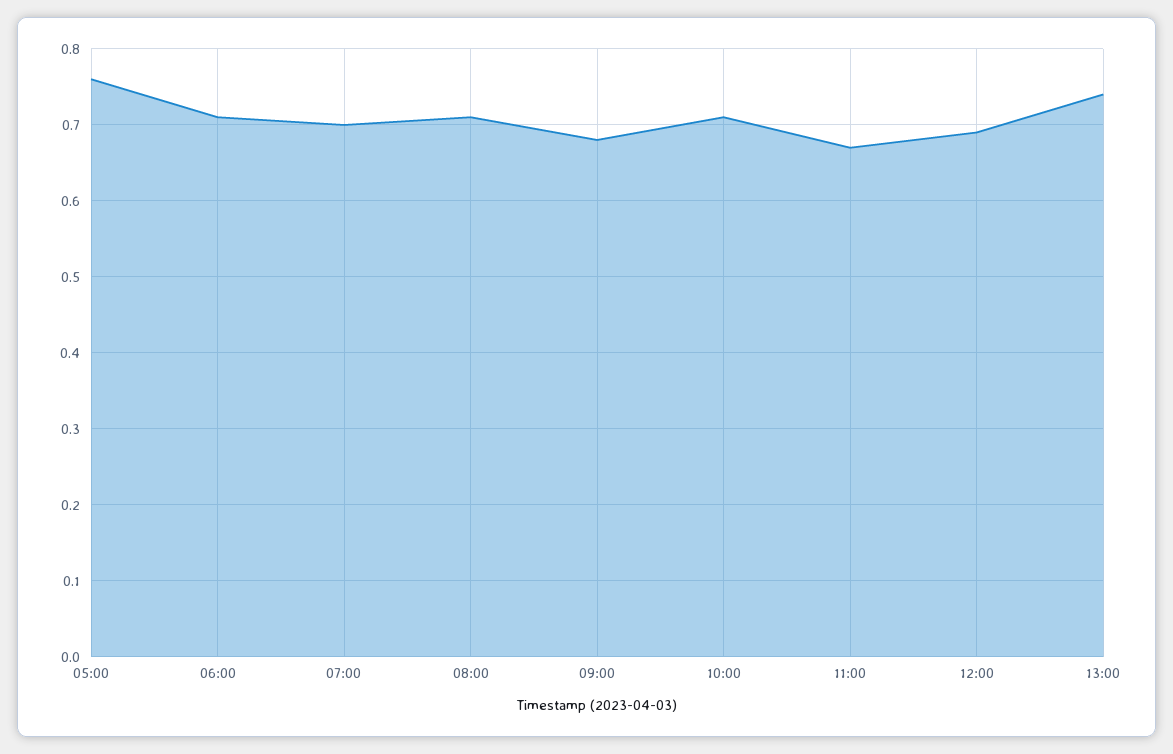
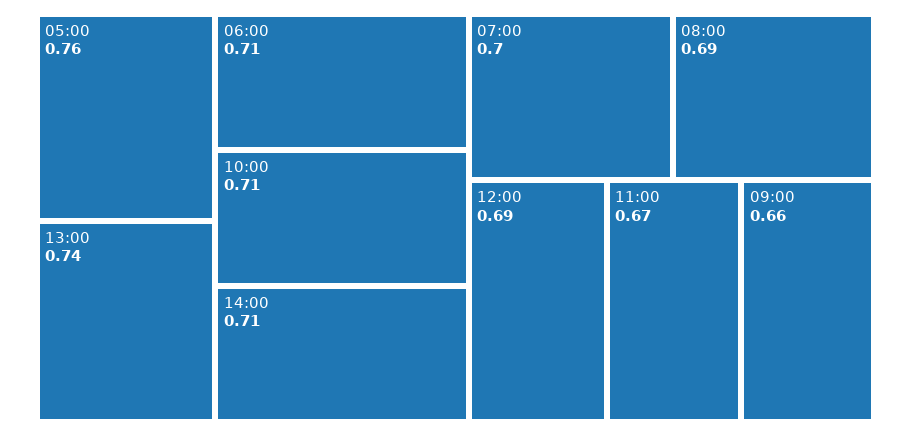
08:00: 0.71 -> 0.69
09:00: 0.68 -> 0.66
14:00: none -> 0.71

